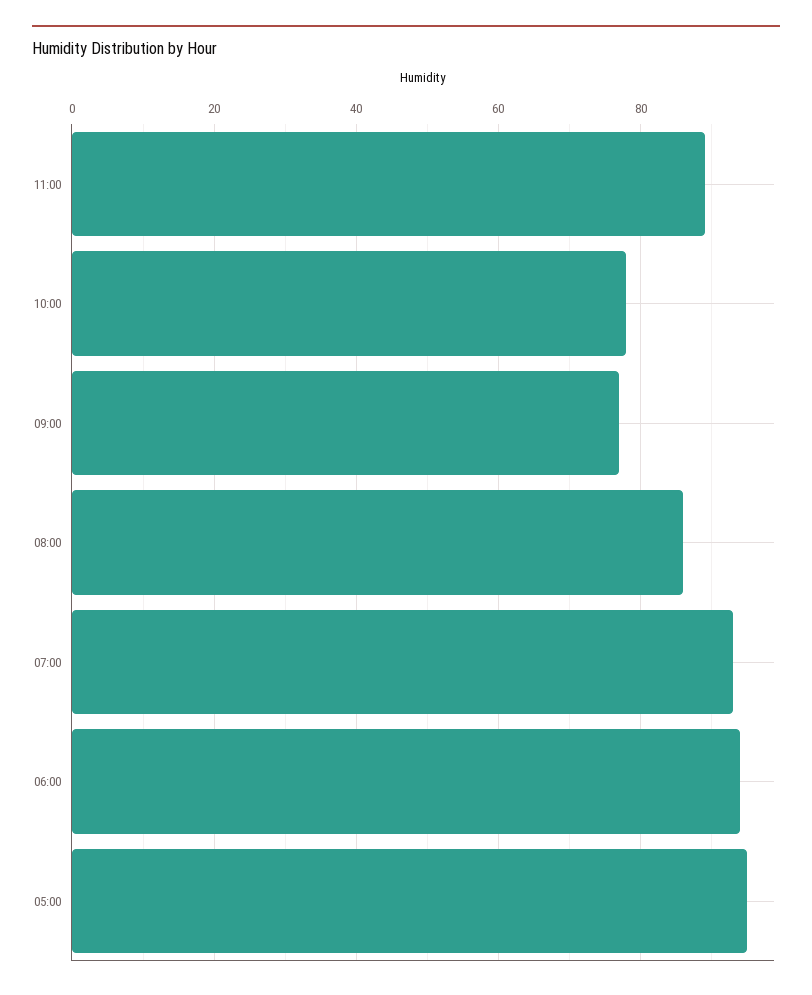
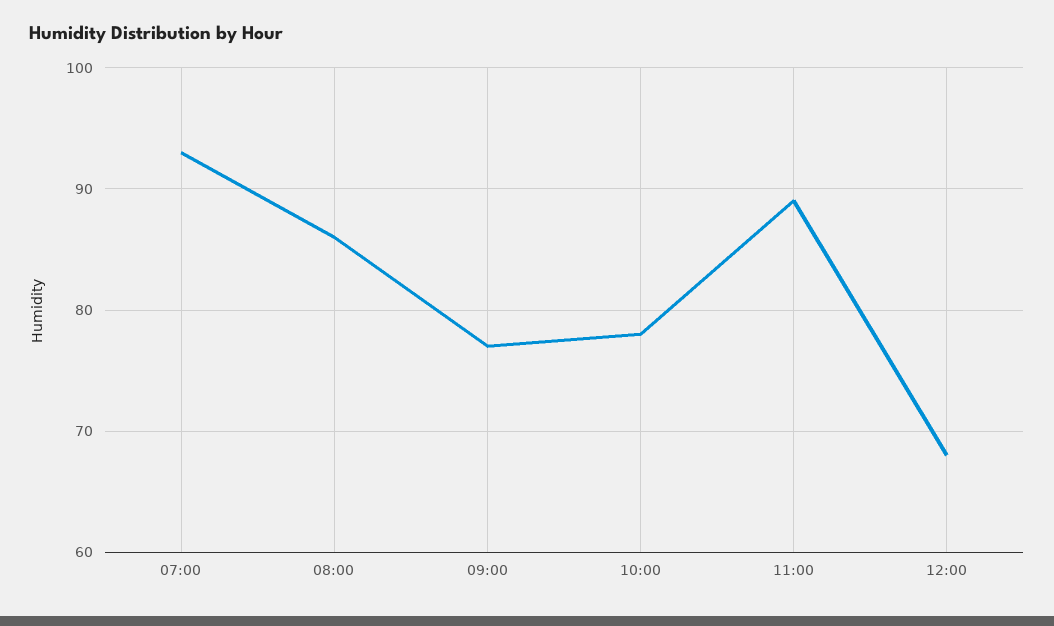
06:00: 95 -> none
05:00: 95 -> none
12:00: none -> 68

